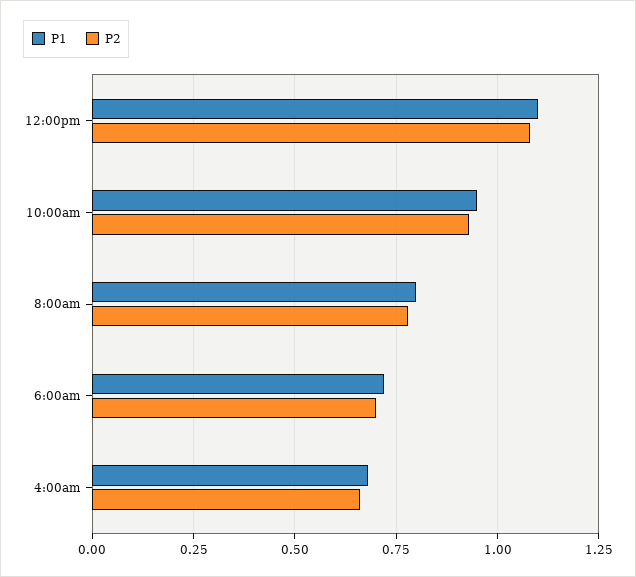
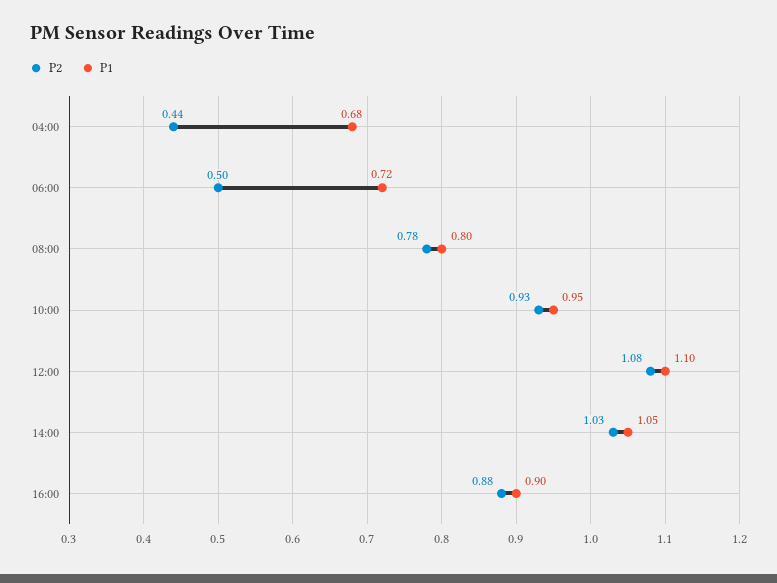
P2, 6:00am: 0.7 -> 0.5
P2, 4:00am: 0.65 -> 0.44
P2, 14:00: none -> 1.03
P1, 14:00: none -> 1.05
P2, 16:00: none -> 0.88
P1, 16:00: none -> 0.9

